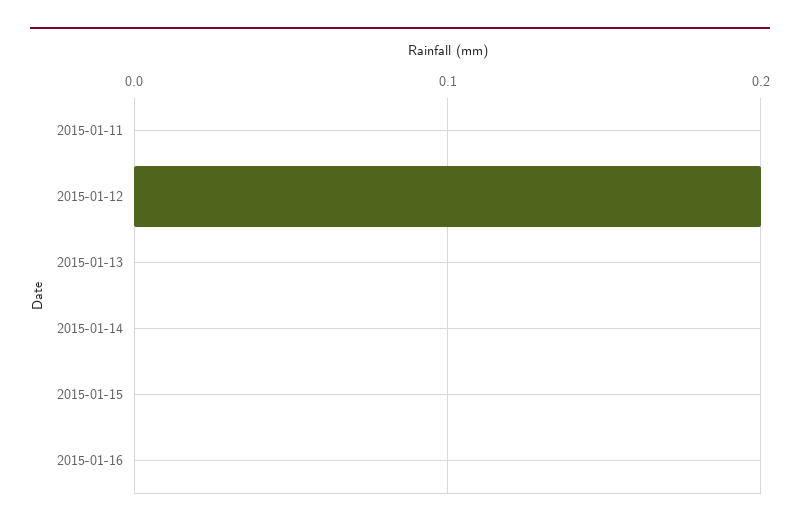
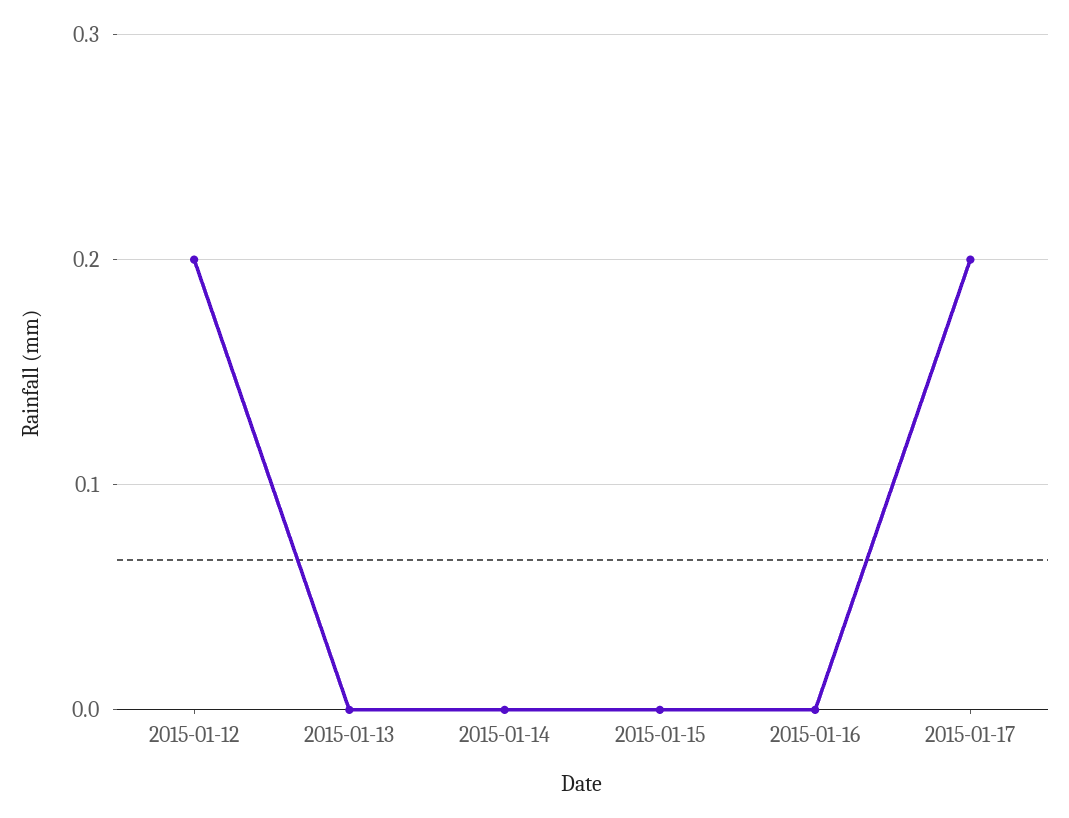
2015-01-11: 0 -> none
2015-01-17: none -> 0.2

